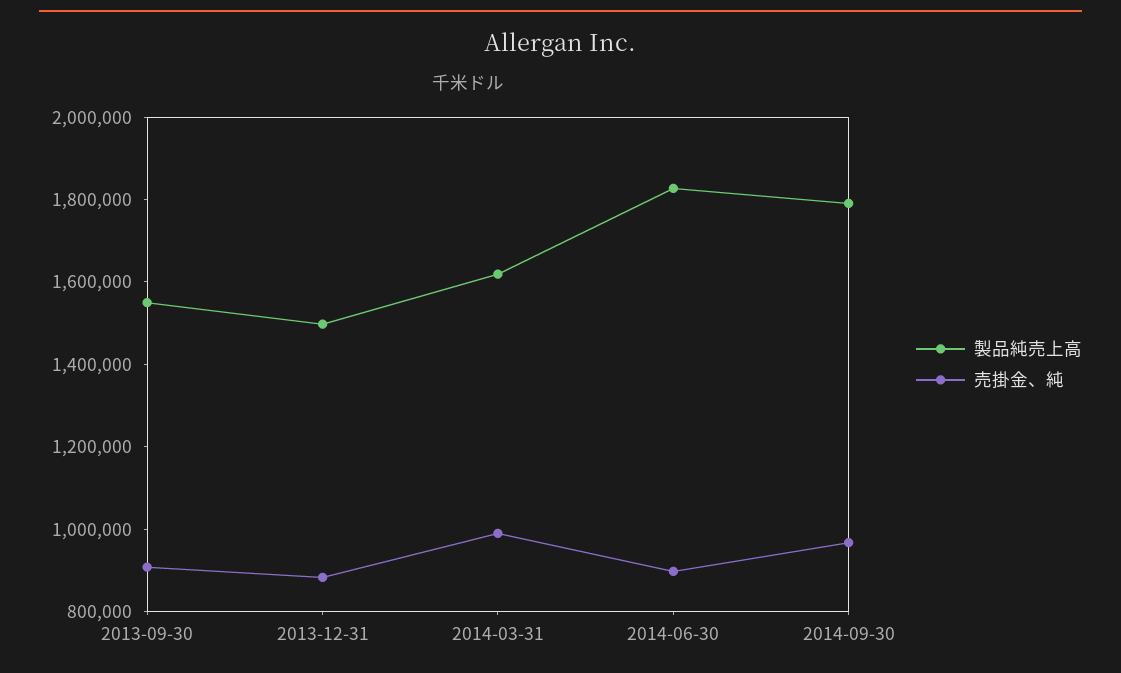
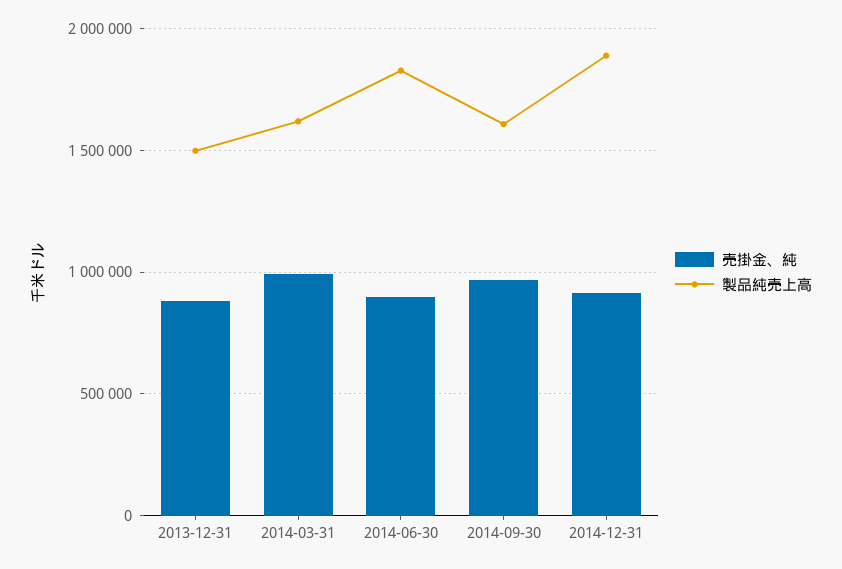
製品純売上高, 2013-09-30: 1550000 -> none
売掛金、純, 2013-09-30: 900000 -> none
製品純売上高, 2014-09-30: 1800000 -> 1600000
売掛金、純, 2014-12-31: none -> 900000
製品純売上高, 2014-12-31: none -> 1900000

